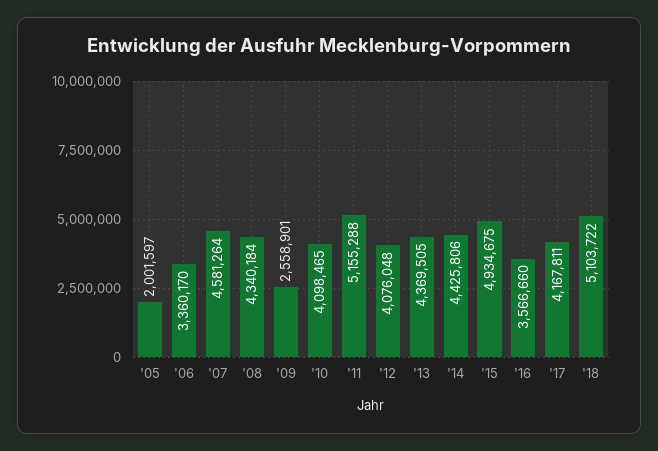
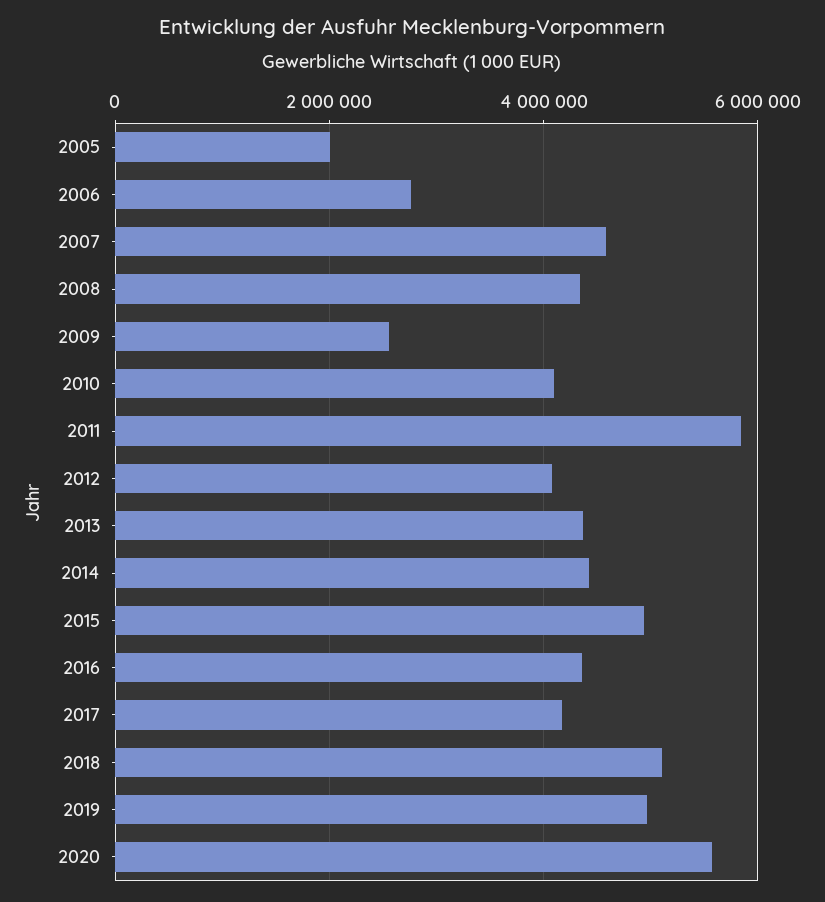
'06: 3360170 -> 2800000
'11: 5155288 -> 5800000
'16: 3566660 -> 4400000
2019: none -> 5000000
2020: none -> 5600000

